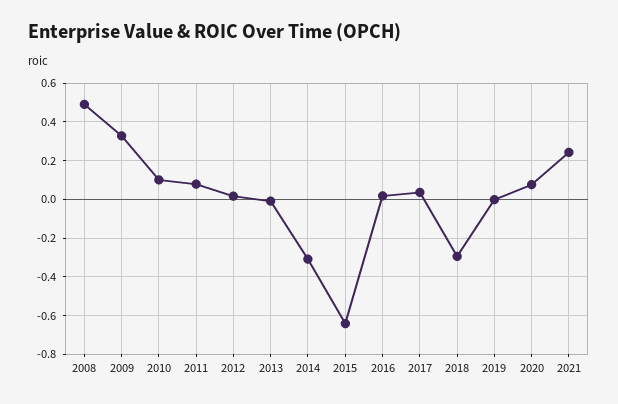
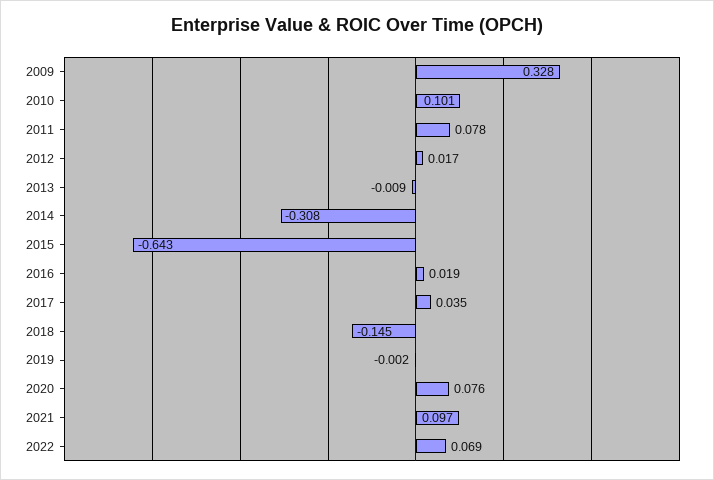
2008: 0.5 -> none
2018: -0.3 -> -0.145
2021: 0.25 -> 0.097
2022: none -> 0.069

